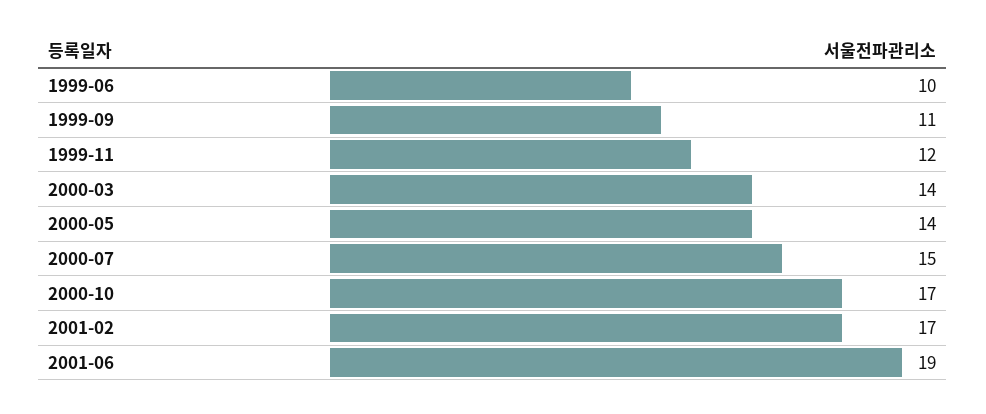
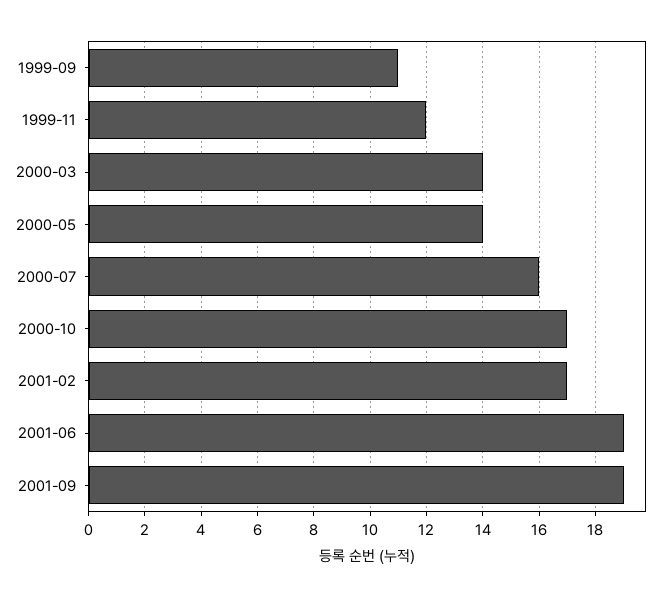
1999-06: 10 -> none
2000-07: 15 -> 16
2001-09: none -> 19

